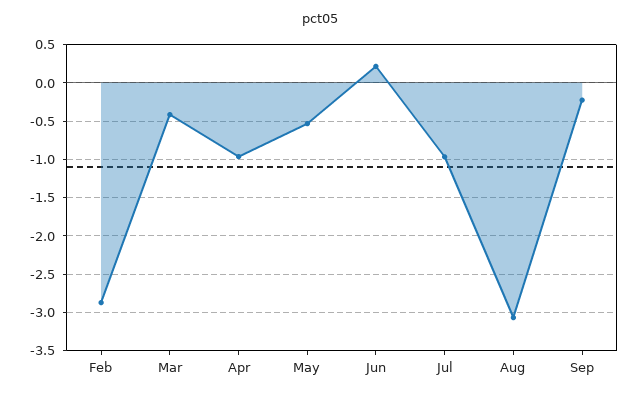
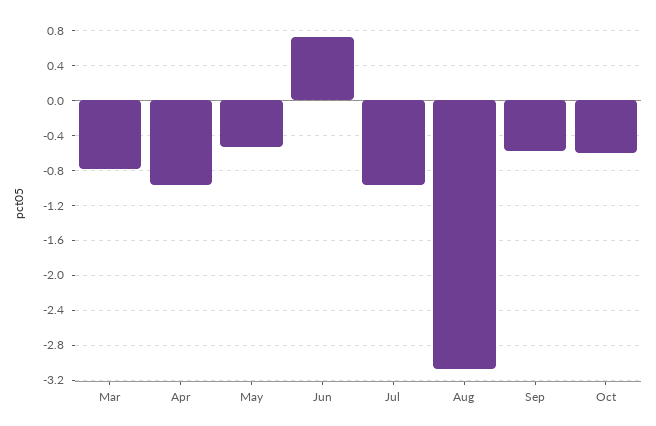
Feb: -2.9 -> none
Mar: -0.4 -> -0.8
Jun: 0.2 -> 0.7
Sep: -0.2 -> -0.6
Oct: none -> -0.6

